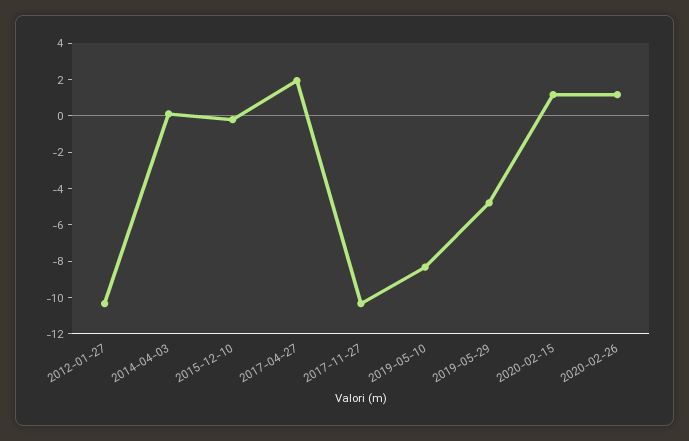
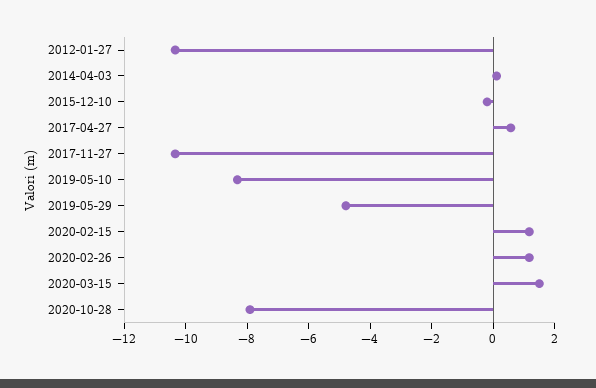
2017-04-27: 2 -> 0.5
2020-03-15: none -> 1.5
2020-10-28: none -> -8

